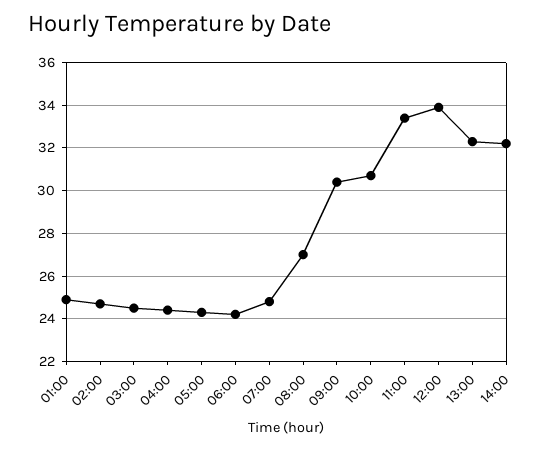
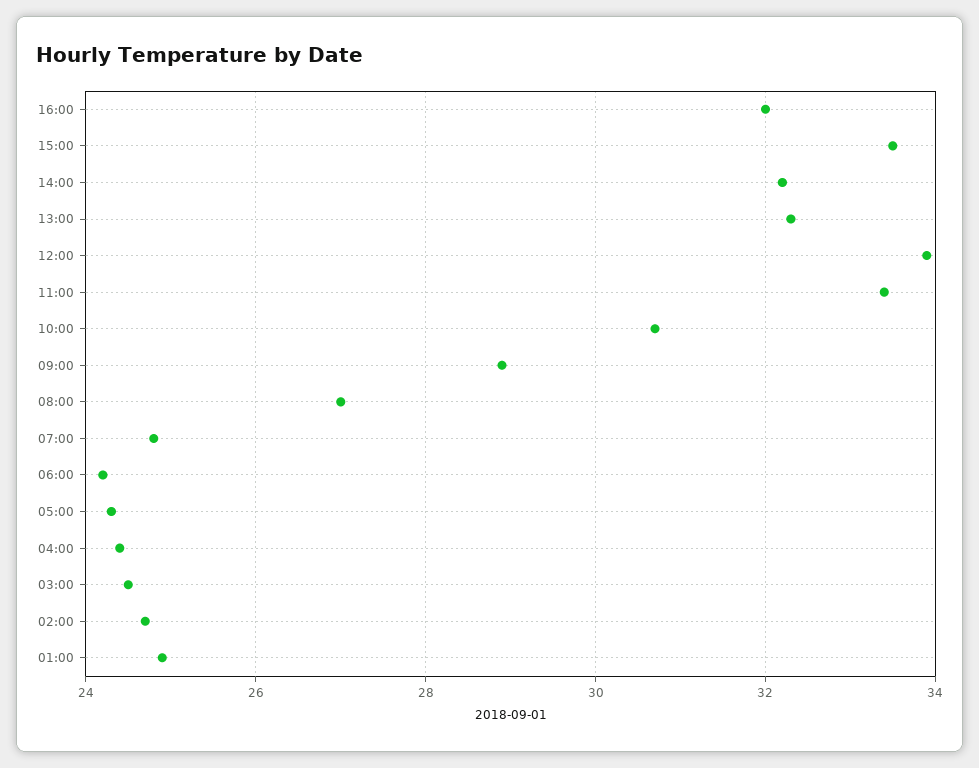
09:00: 30.5 -> 29
16:00: none -> 32
15:00: none -> 33.5

